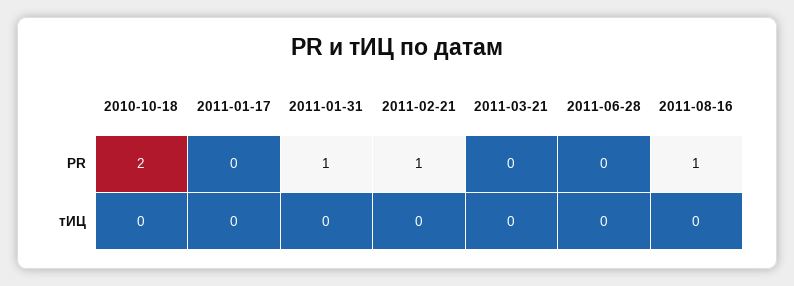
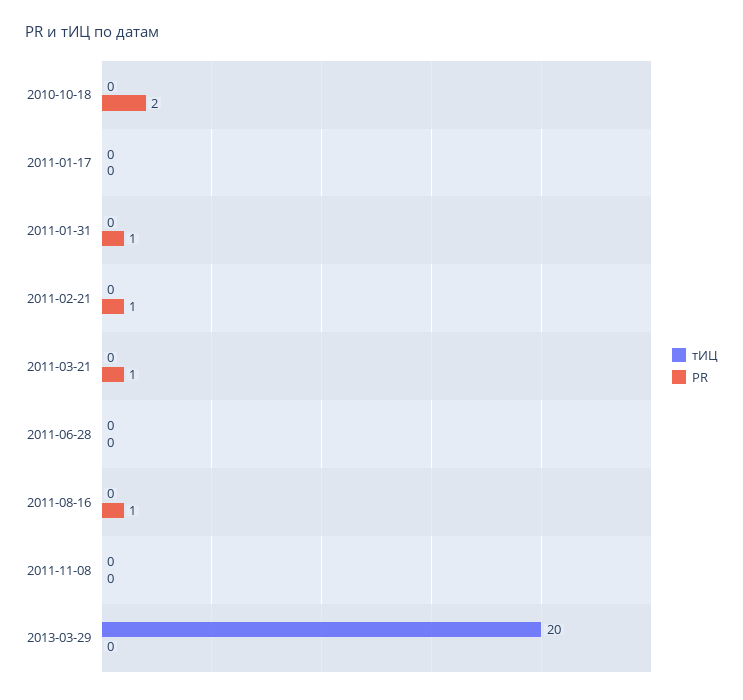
PR, 2011-03-21: 0 -> 1
тИЦ, 2011-11-08: none -> 0
PR, 2011-11-08: none -> 0
тИЦ, 2013-03-29: none -> 20
PR, 2013-03-29: none -> 0

